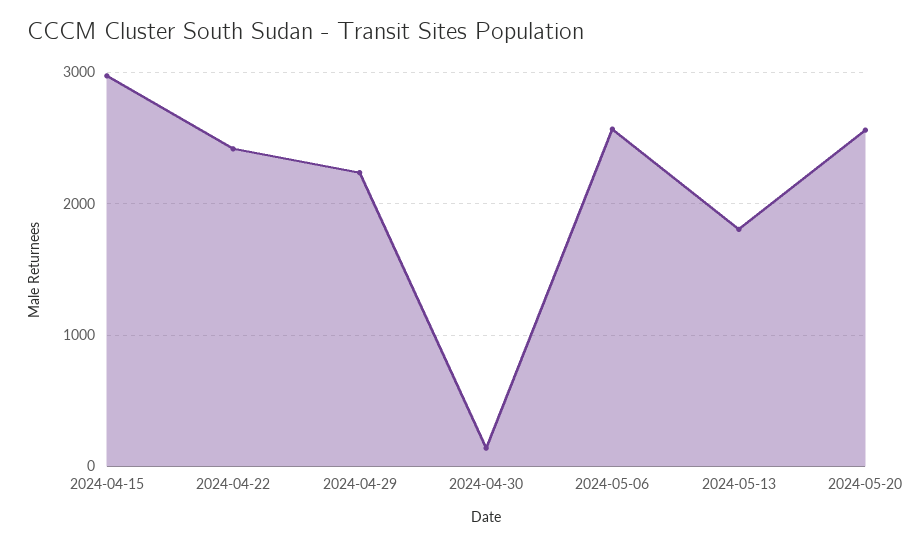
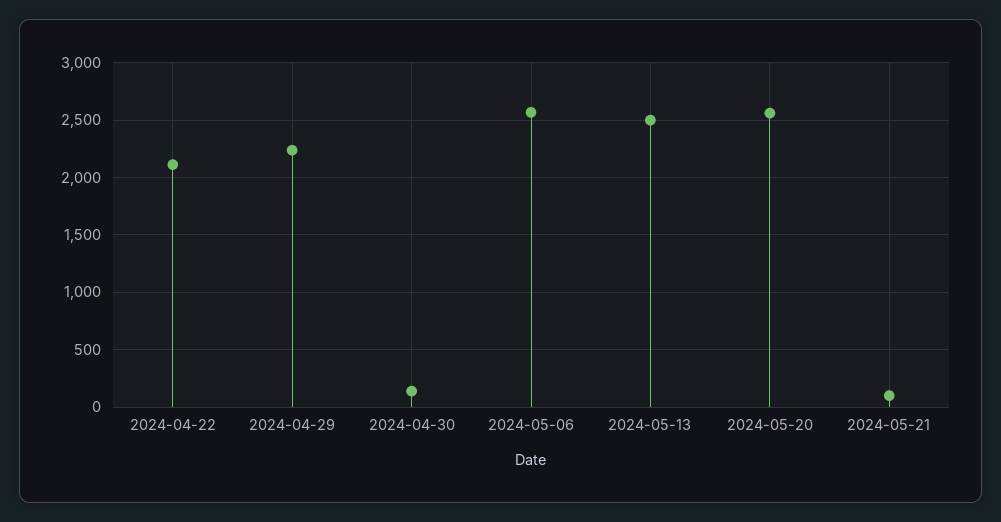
2024-04-15: 3000 -> none
2024-04-22: 2400 -> 2100
2024-05-13: 1800 -> 2500
2024-05-21: none -> 100

